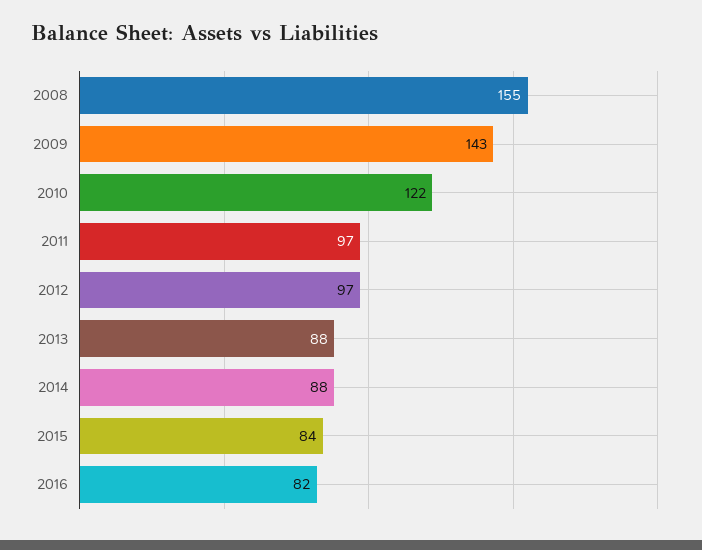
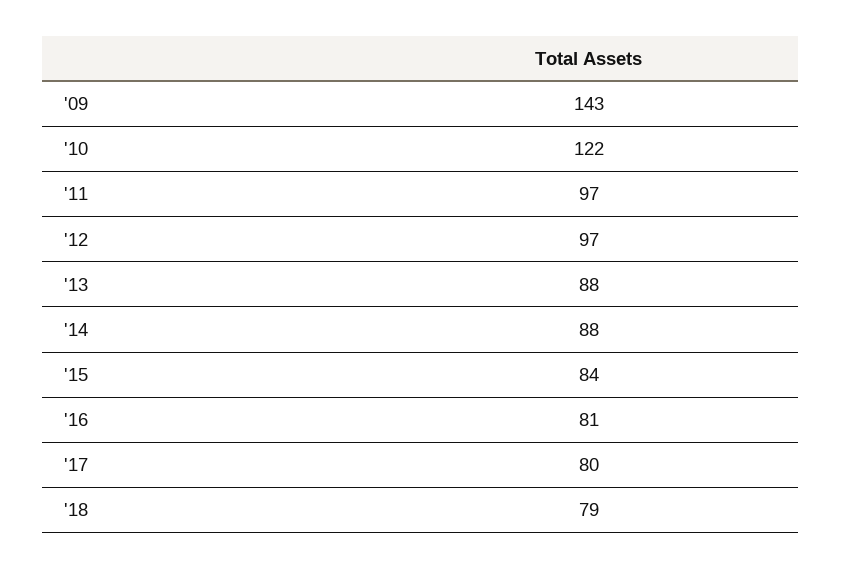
2008: 155 -> none
2016: 82 -> 81
'17: none -> 80
'18: none -> 79

